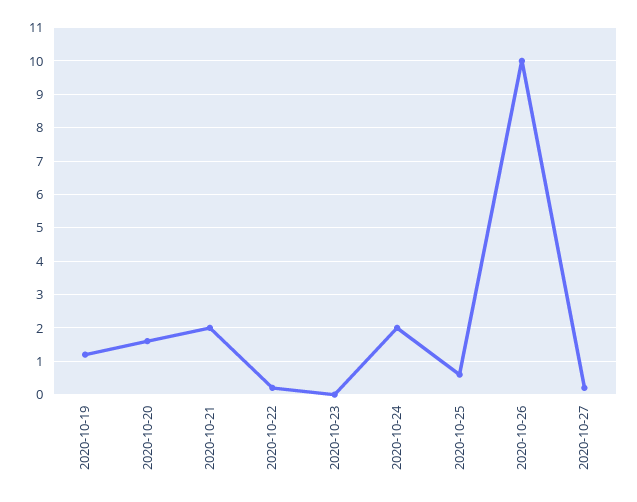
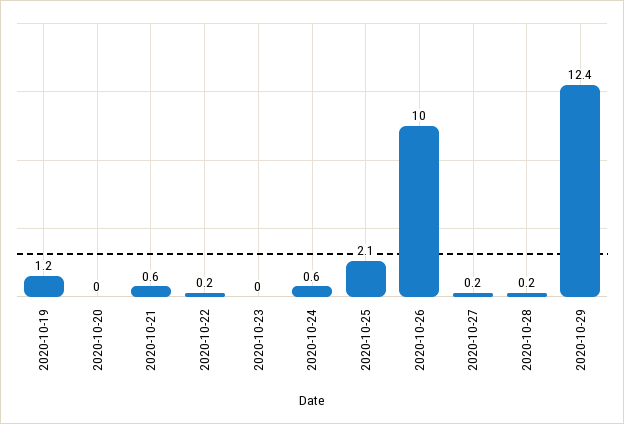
2020-10-20: 1.5 -> 0
2020-10-21: 2 -> 0.6
2020-10-24: 2 -> 0.6
2020-10-25: 0.5 -> 2.1
2020-10-28: none -> 0.2
2020-10-29: none -> 12.4

